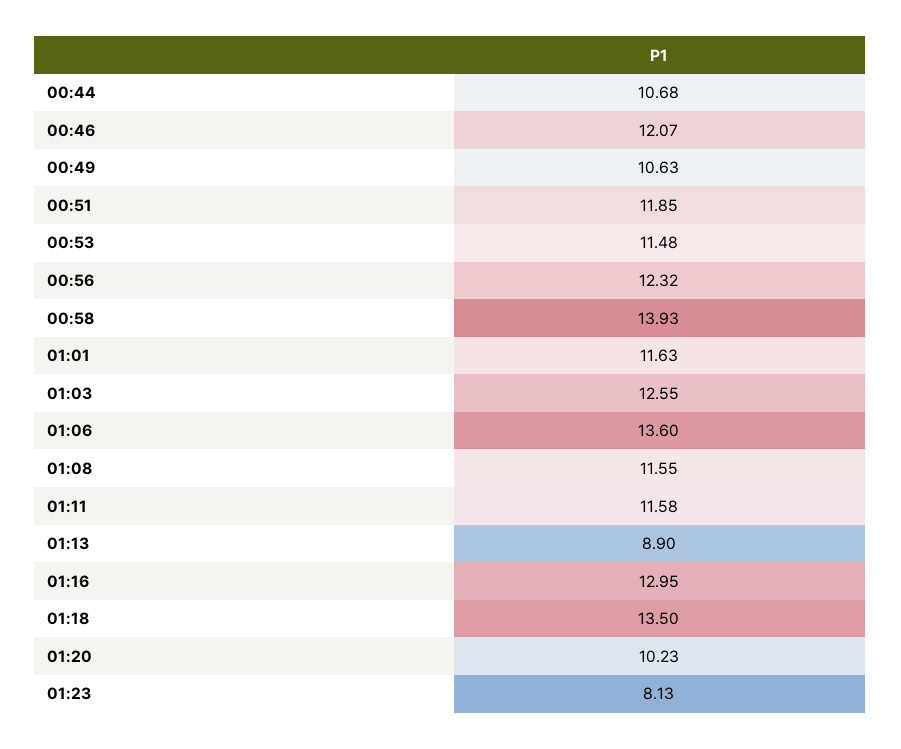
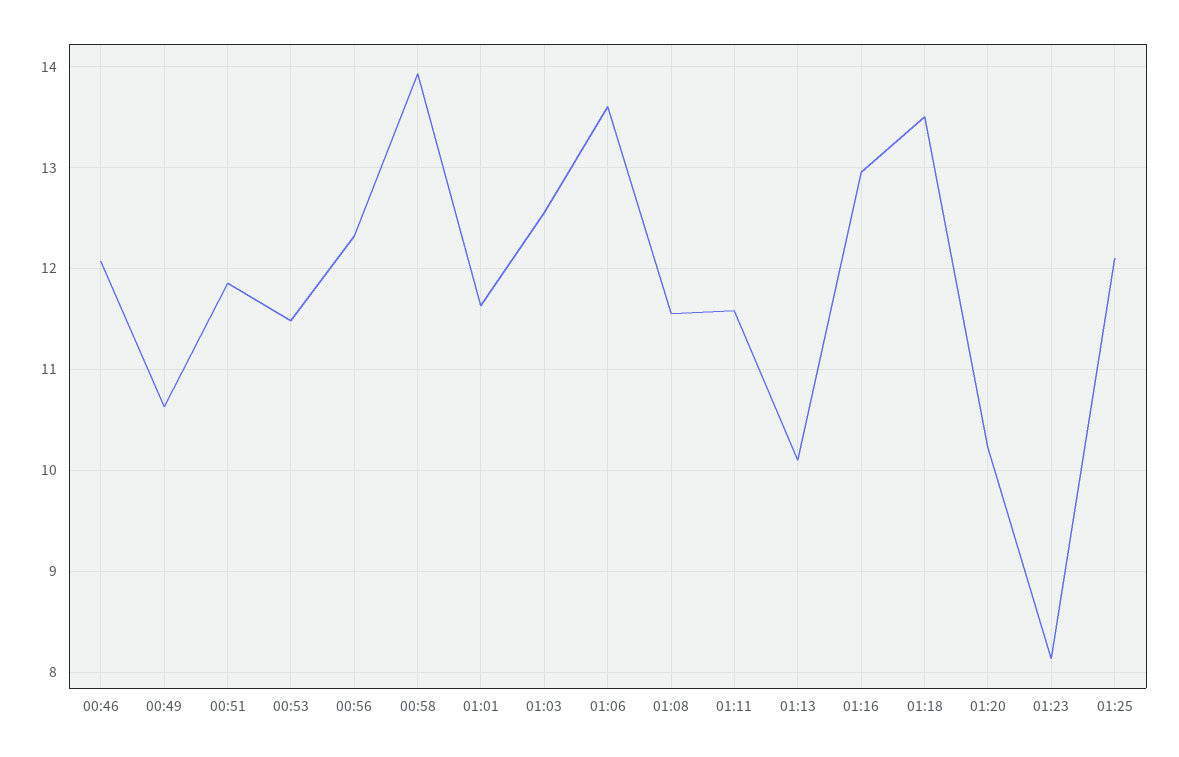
00:44: 10.68 -> none
01:13: 8.9 -> 10.1
01:25: none -> 12.1

